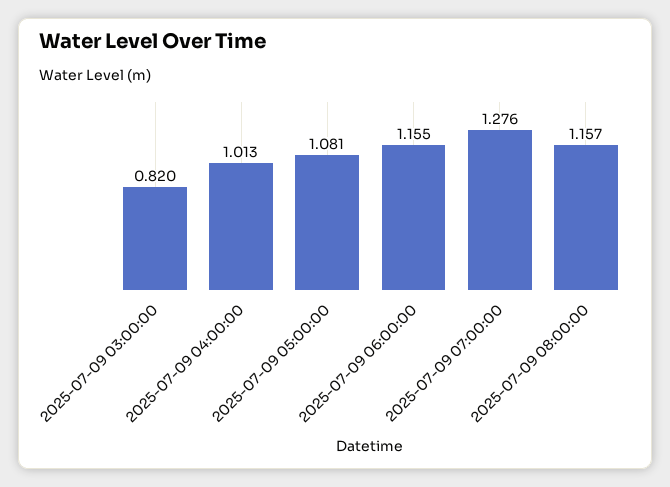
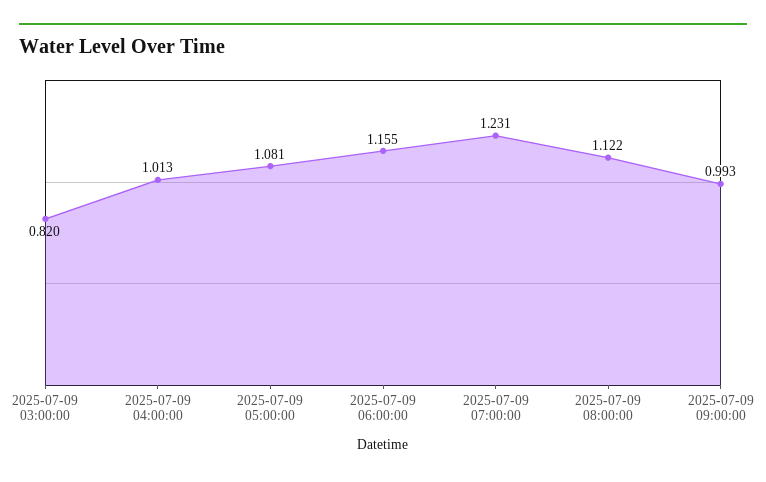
2025-07-09 07:00:00: 1.276 -> 1.231
2025-07-09 08:00:00: 1.157 -> 1.122
2025-07-09 09:00:00: none -> 0.993

